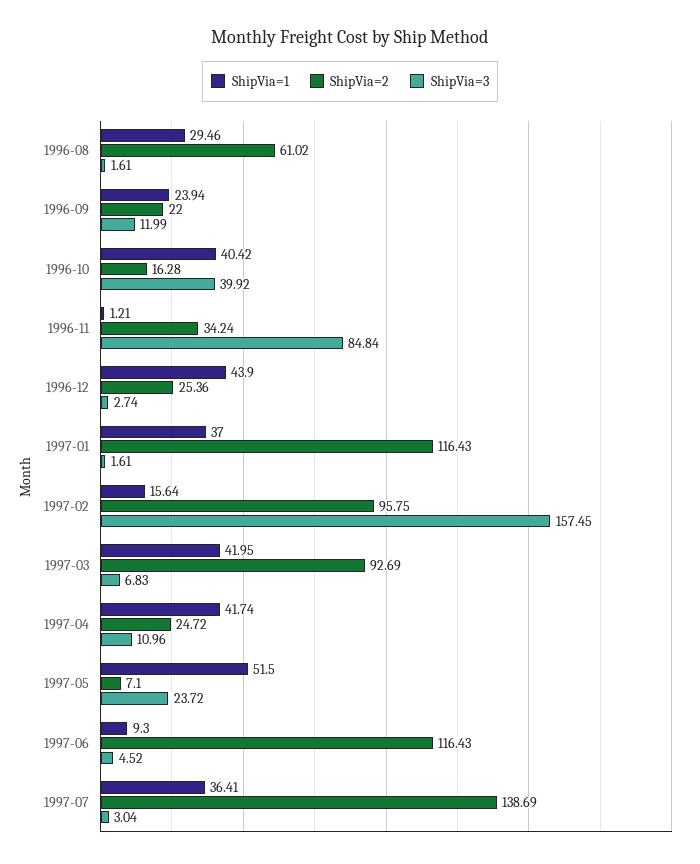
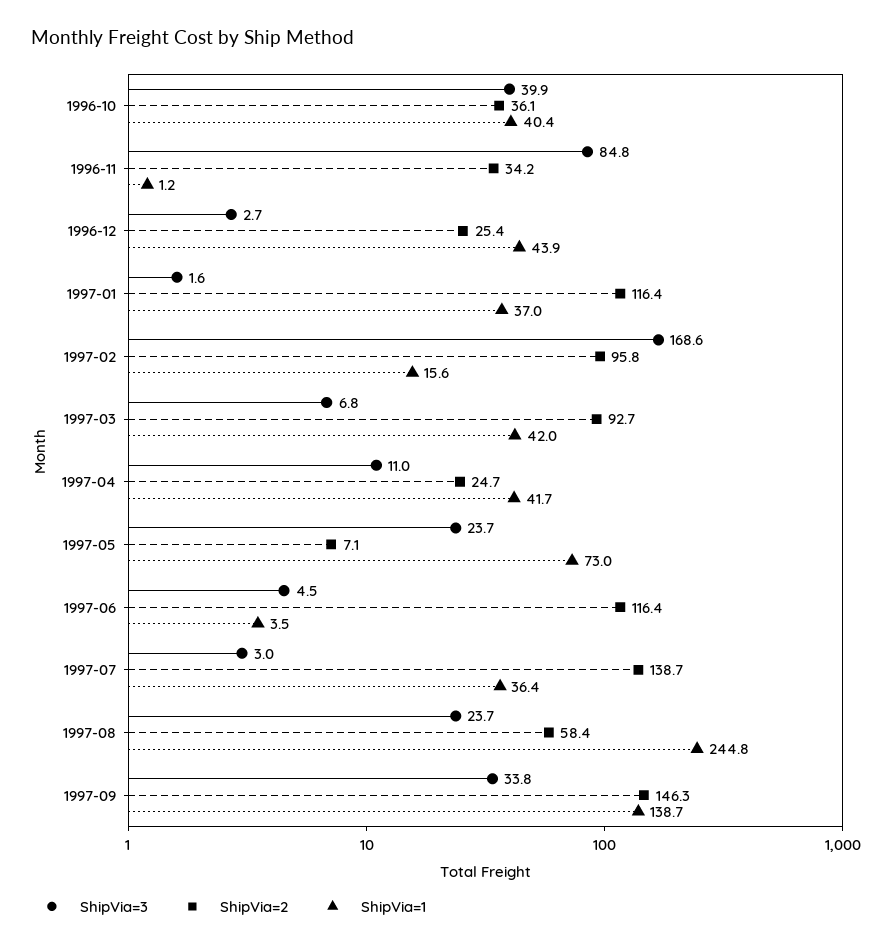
ShipVia=1, 1996-08: 29.46 -> none
ShipVia=2, 1996-08: 61.02 -> none
ShipVia=3, 1996-08: 1.61 -> none
ShipVia=1, 1996-09: 23.94 -> none
ShipVia=2, 1996-09: 22 -> none
ShipVia=3, 1996-09: 11.99 -> none
ShipVia=2, 1996-10: 16.28 -> 36.1
ShipVia=3, 1997-02: 157.45 -> 168.6
ShipVia=1, 1997-05: 51.5 -> 73
ShipVia=1, 1997-06: 9.3 -> 3.5
ShipVia=3, 1997-08: none -> 23.7
ShipVia=2, 1997-08: none -> 58.4
ShipVia=1, 1997-08: none -> 244.8
ShipVia=3, 1997-09: none -> 33.8
ShipVia=2, 1997-09: none -> 146.3
ShipVia=1, 1997-09: none -> 138.7

